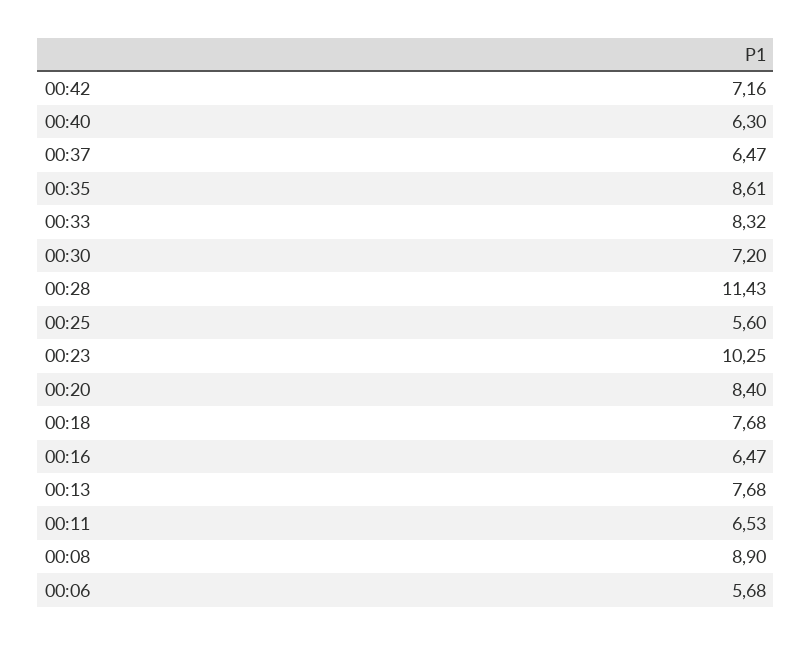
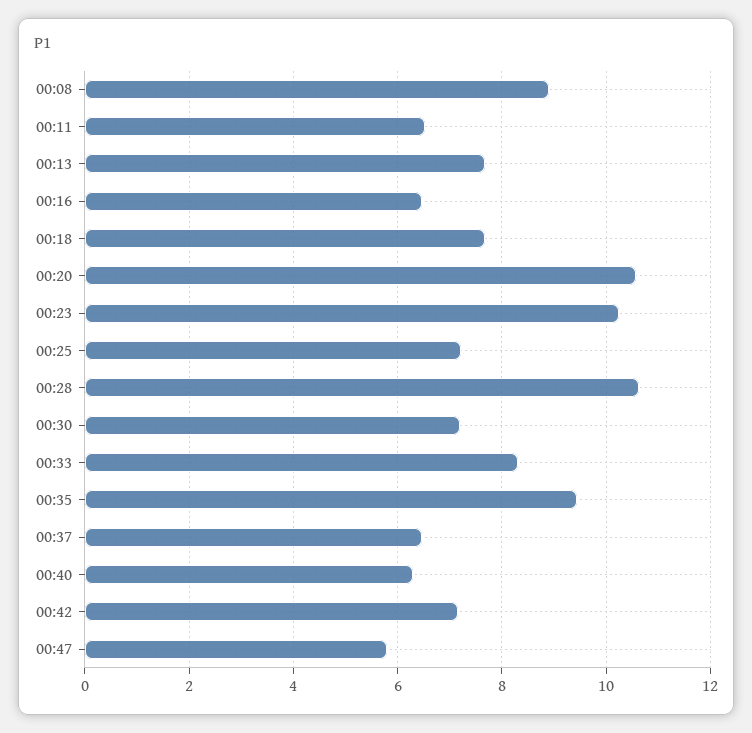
00:35: 8.61 -> 9.4
00:28: 11.43 -> 10.6
00:25: 5.6 -> 7.2
00:20: 8.4 -> 10.6
00:06: 5.68 -> none
00:47: none -> 5.8

